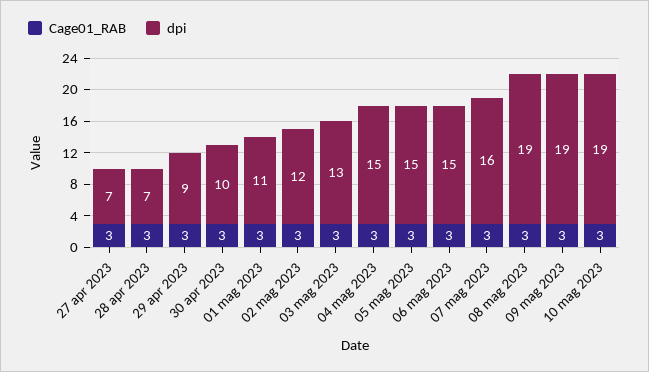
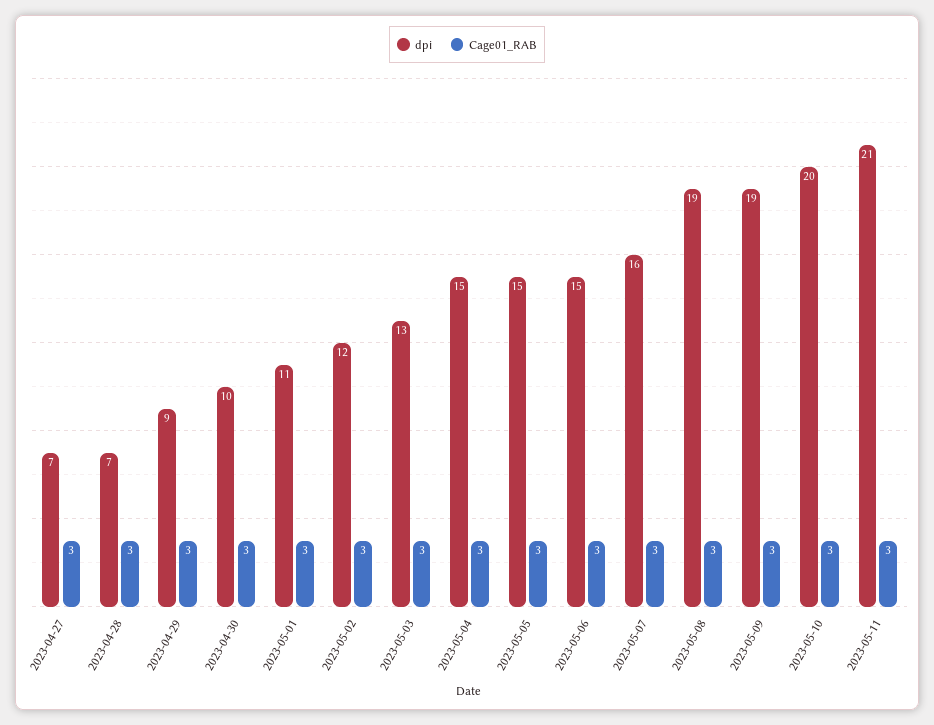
dpi, 10 mag 2023: 19 -> 20
dpi, 2023-05-11: none -> 21
Cage01_RAB, 2023-05-11: none -> 3

